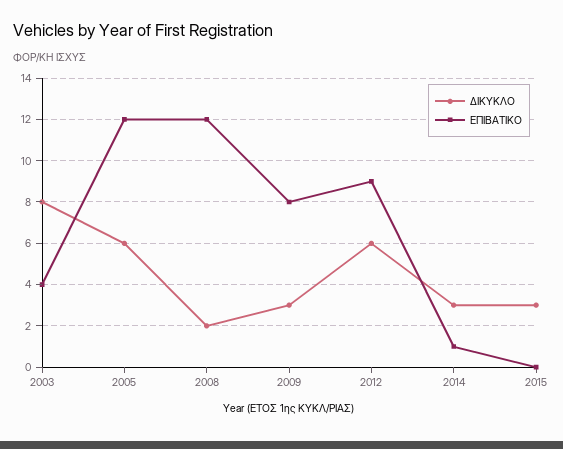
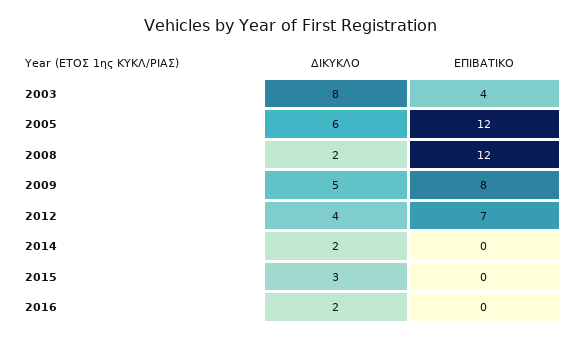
ΔΙΚΥΚΛΟ, 2009: 3 -> 5
ΔΙΚΥΚΛΟ, 2012: 6 -> 4
ΕΠΙΒΑΤΙΚΟ, 2012: 9 -> 7
ΔΙΚΥΚΛΟ, 2014: 3 -> 2
ΕΠΙΒΑΤΙΚΟ, 2014: 1 -> 0
ΔΙΚΥΚΛΟ, 2016: none -> 2
ΕΠΙΒΑΤΙΚΟ, 2016: none -> 0

